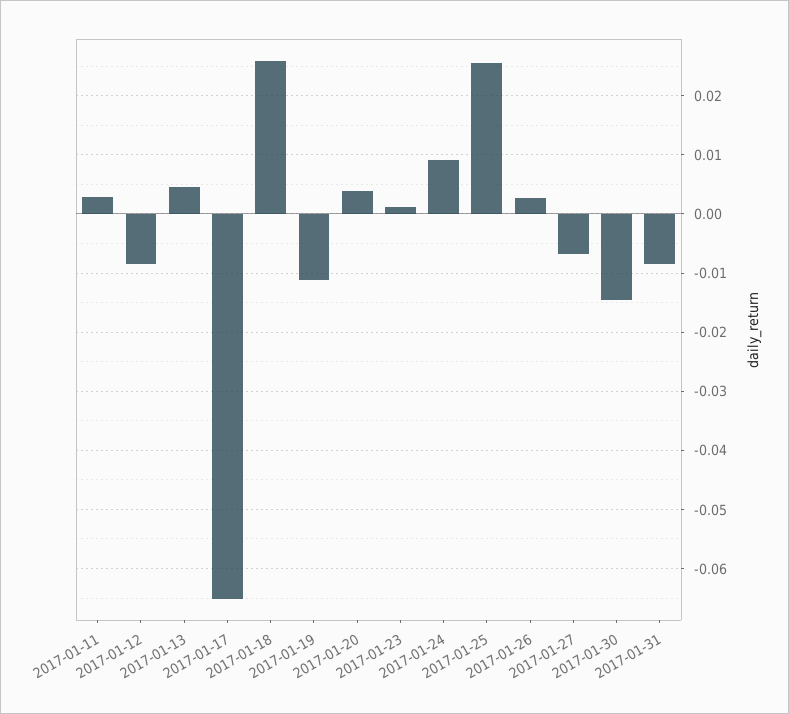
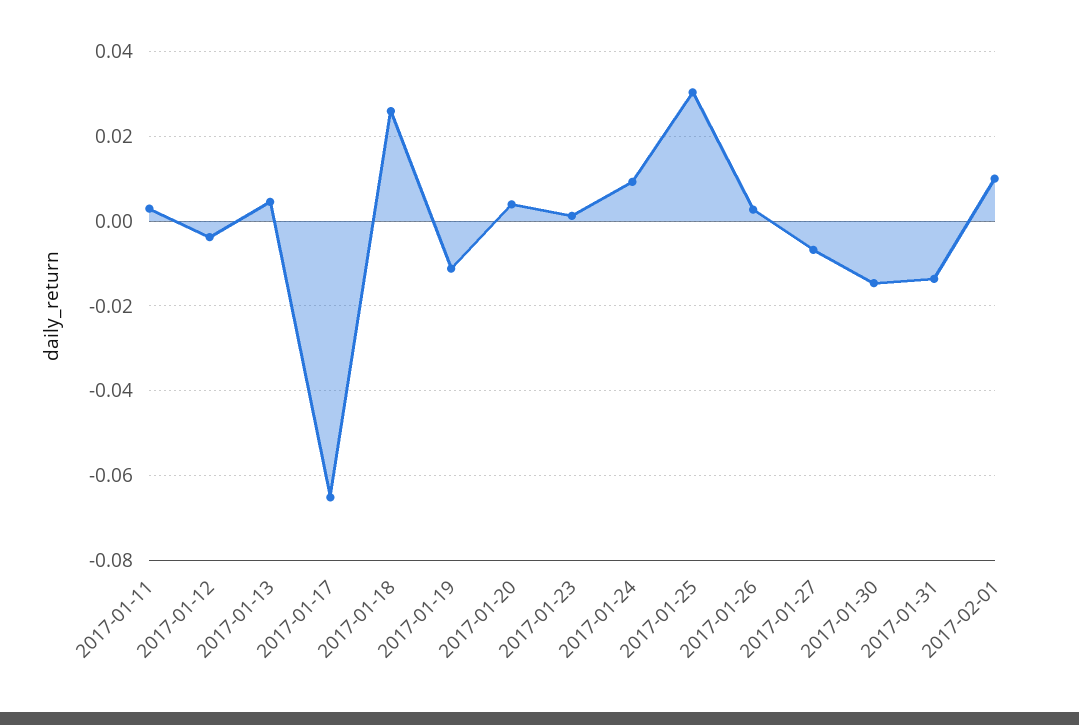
2017-01-12: -0.008 -> -0.004
2017-01-25: 0.026 -> 0.03
2017-01-31: -0.008 -> -0.014
2017-02-01: none -> 0.01

